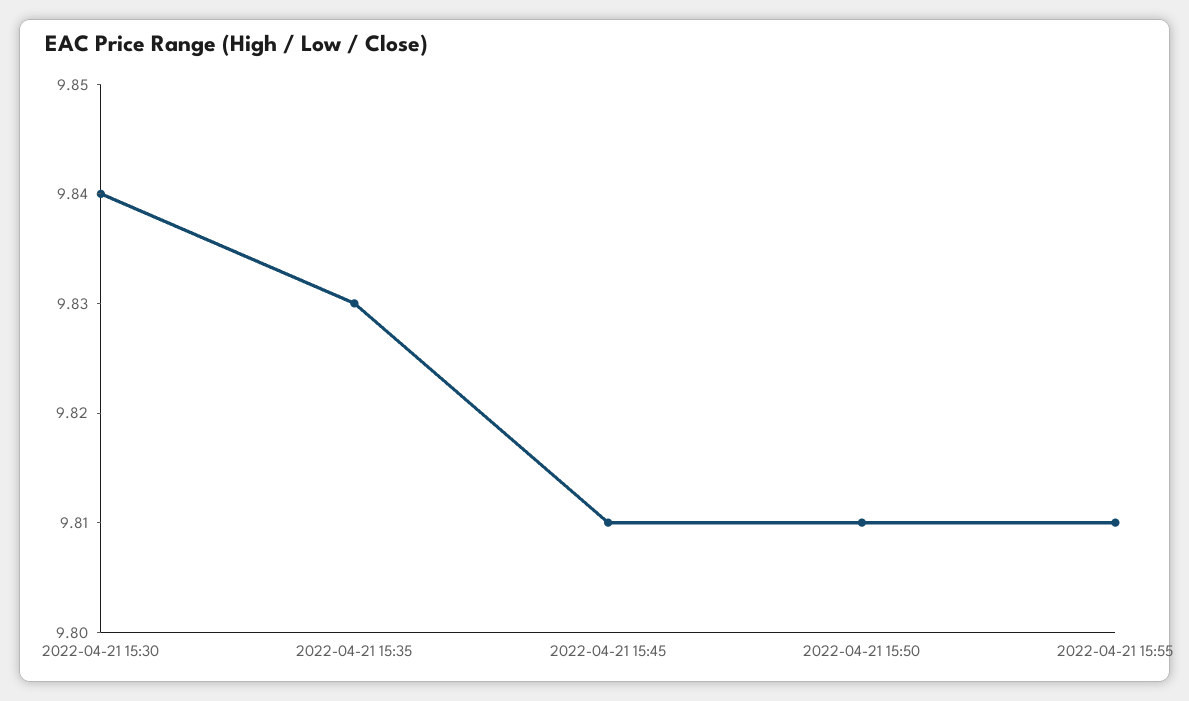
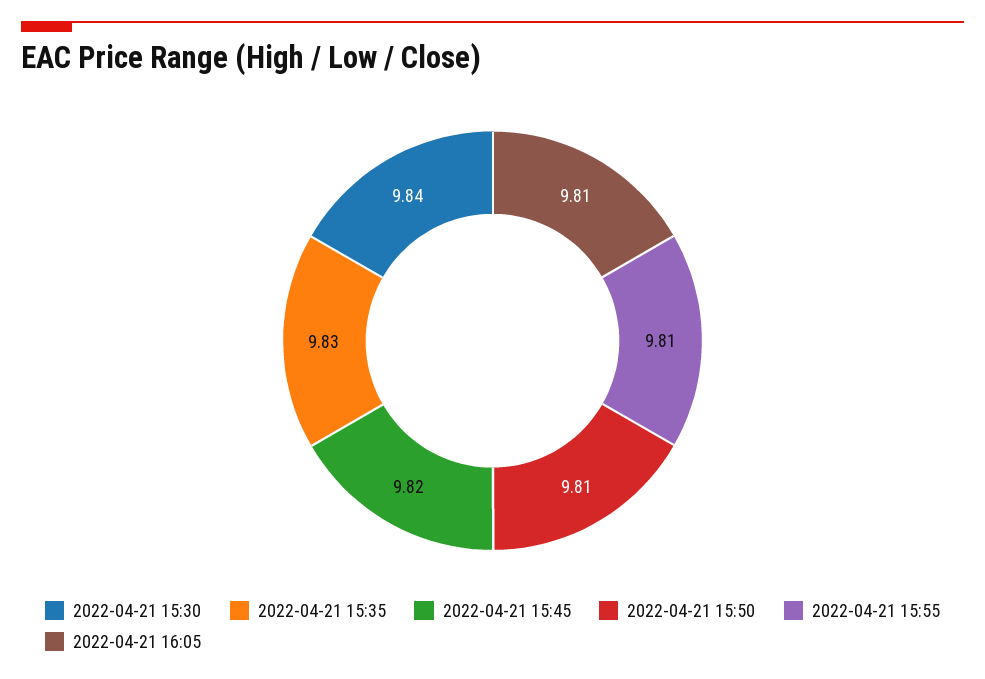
2022-04-21 15:45: 9.81 -> 9.82
2022-04-21 16:05: none -> 9.81

